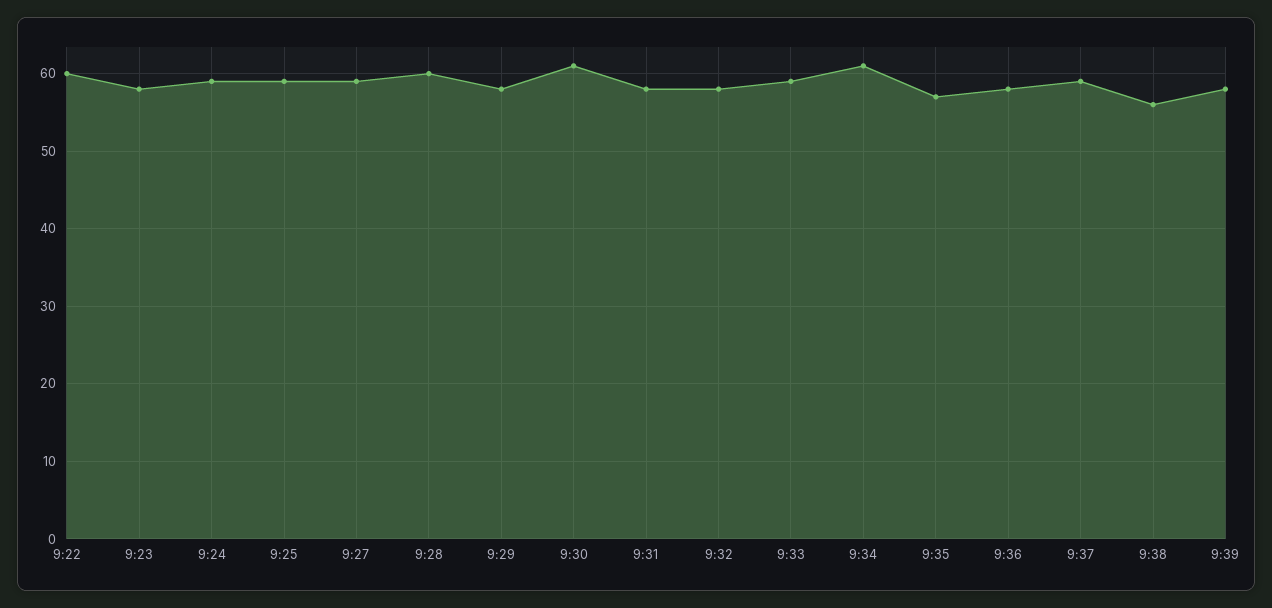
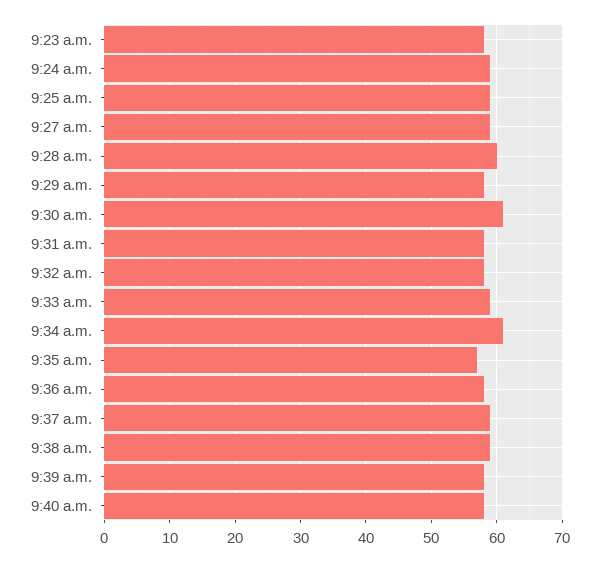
9:22: 60 -> none
9:38: 56 -> 59
9:40 a.m.: none -> 58

